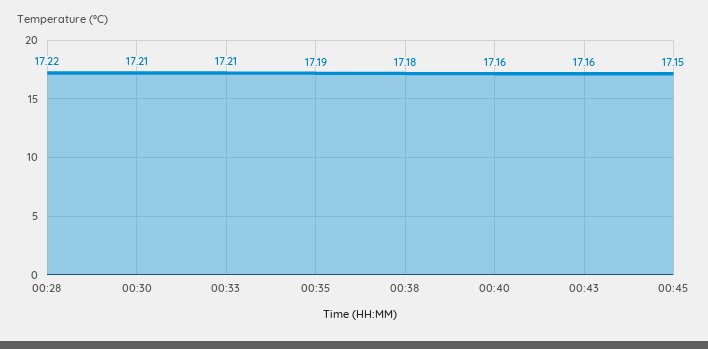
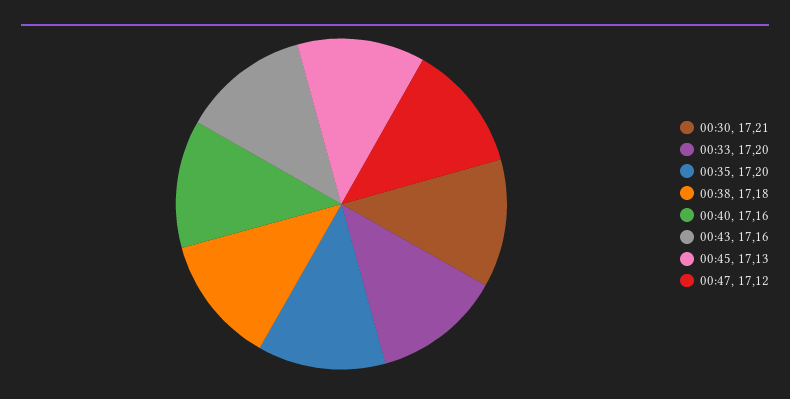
00:28: 17.22 -> none
00:33: 17.21 -> 17.2
00:35: 17.19 -> 17.2
00:45: 17.15 -> 17.13
00:47: none -> 17.12

